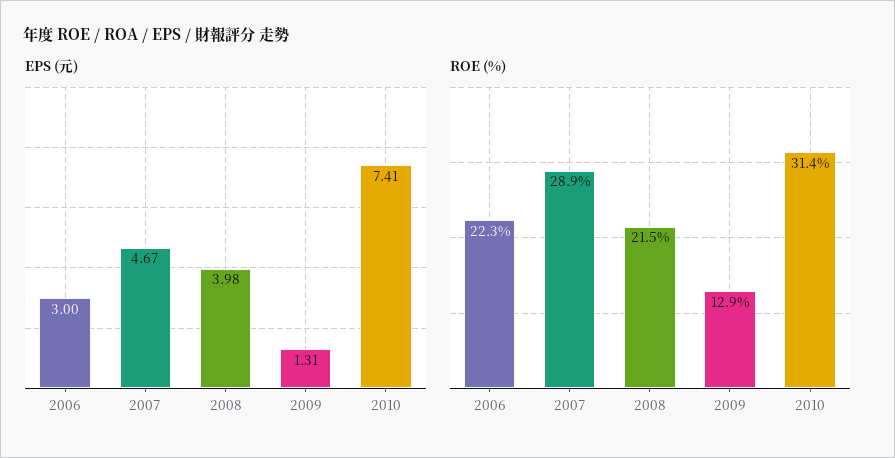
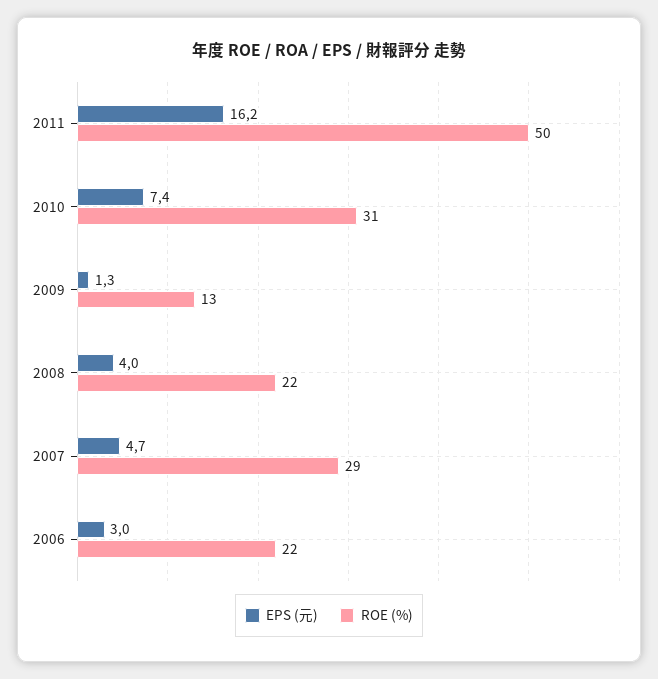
EPS (元), 2011: none -> 16.2
ROE (%), 2011: none -> 50

